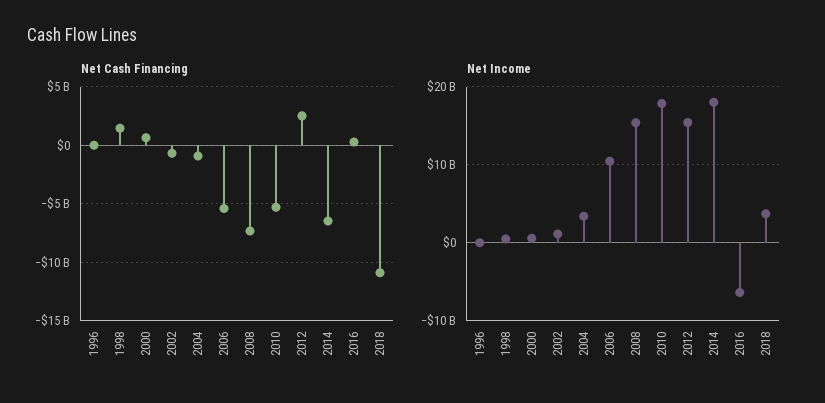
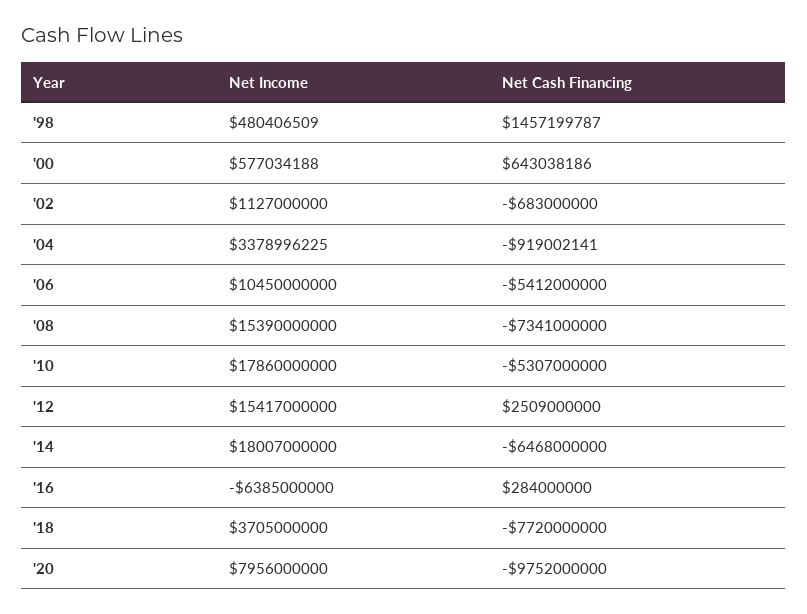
Net Cash Financing, 1996: 0 -> none
Net Cash Financing, 2018: -11000000000 -> -7720000000
Net Income, 1996: 0 -> none
Net Income, '20: none -> 7956000000
Net Cash Financing, '20: none -> -9752000000

